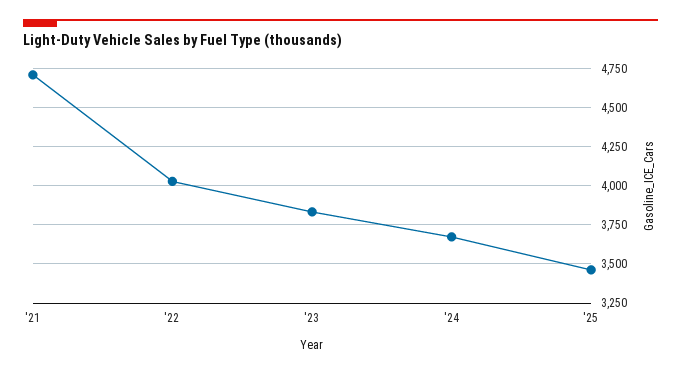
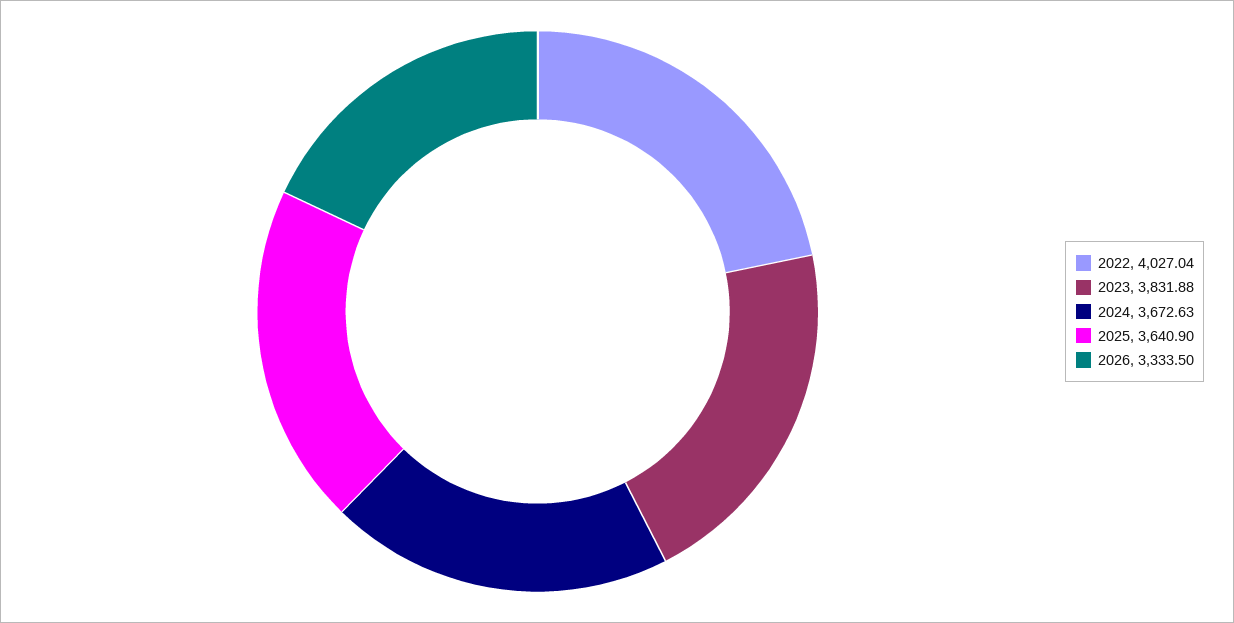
'21: 4700 -> none
'25: 3450 -> 3640.9
2026: none -> 3333.5

